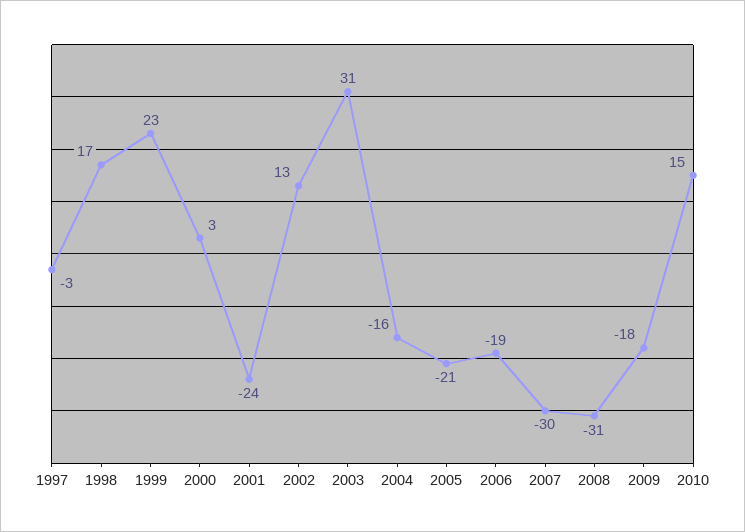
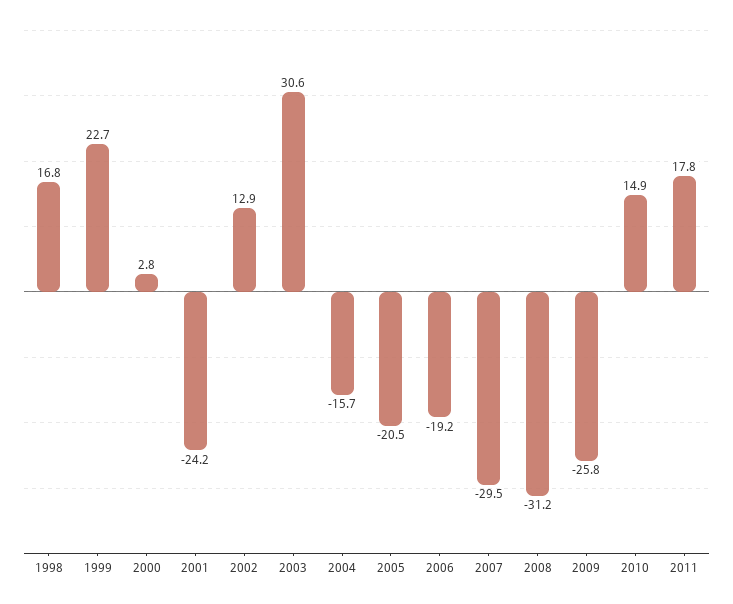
1997: -3 -> none
2009: -18 -> -25.8
2011: none -> 17.8

